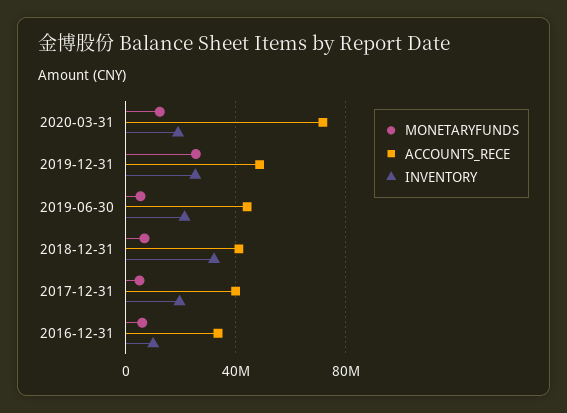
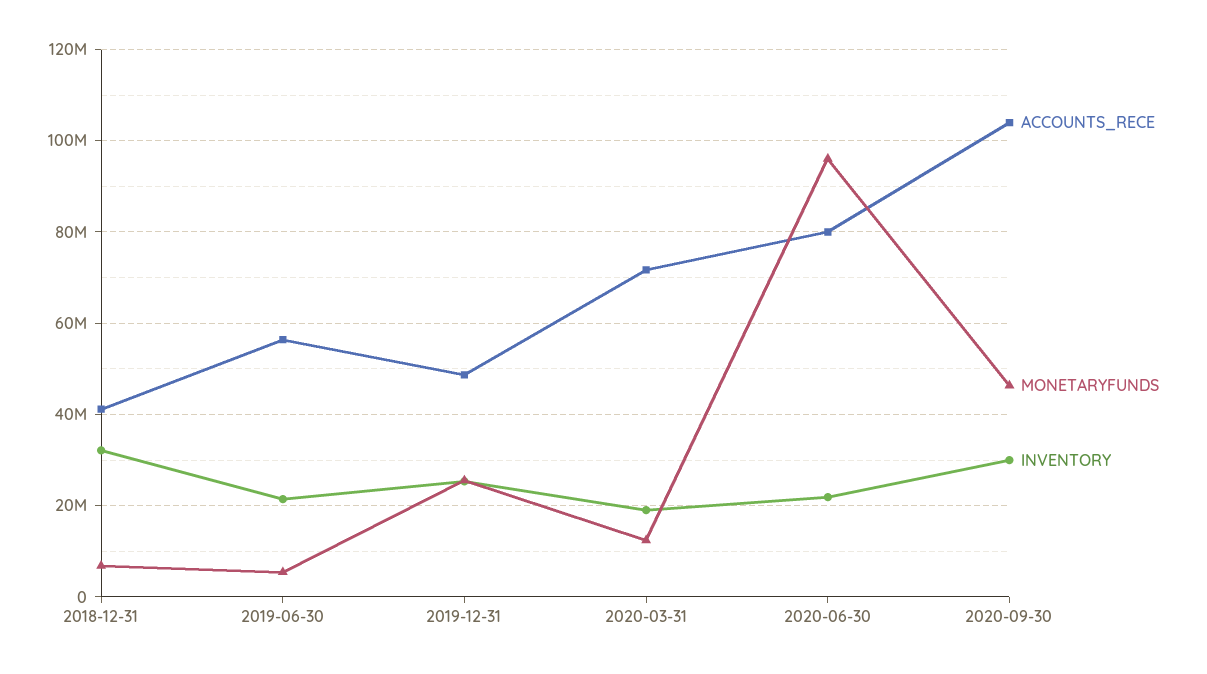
ACCOUNTS_RECE, 2019-06-30: 45000000 -> 56000000
MONETARYFUNDS, 2017-12-31: 5000000 -> none
ACCOUNTS_RECE, 2017-12-31: 40000000 -> none
INVENTORY, 2017-12-31: 20000000 -> none
MONETARYFUNDS, 2016-12-31: 5000000 -> none
ACCOUNTS_RECE, 2016-12-31: 35000000 -> none
INVENTORY, 2016-12-31: 10000000 -> none
ACCOUNTS_RECE, 2020-06-30: none -> 80000000
MONETARYFUNDS, 2020-06-30: none -> 96000000
INVENTORY, 2020-06-30: none -> 22000000
ACCOUNTS_RECE, 2020-09-30: none -> 104000000
MONETARYFUNDS, 2020-09-30: none -> 46000000
INVENTORY, 2020-09-30: none -> 30000000

